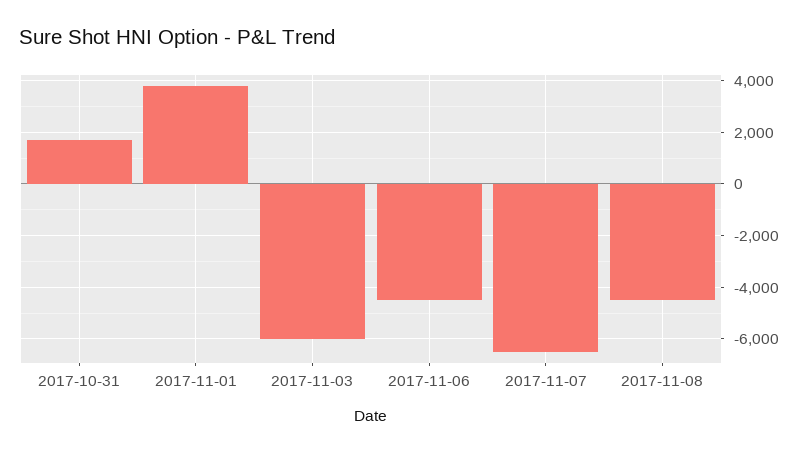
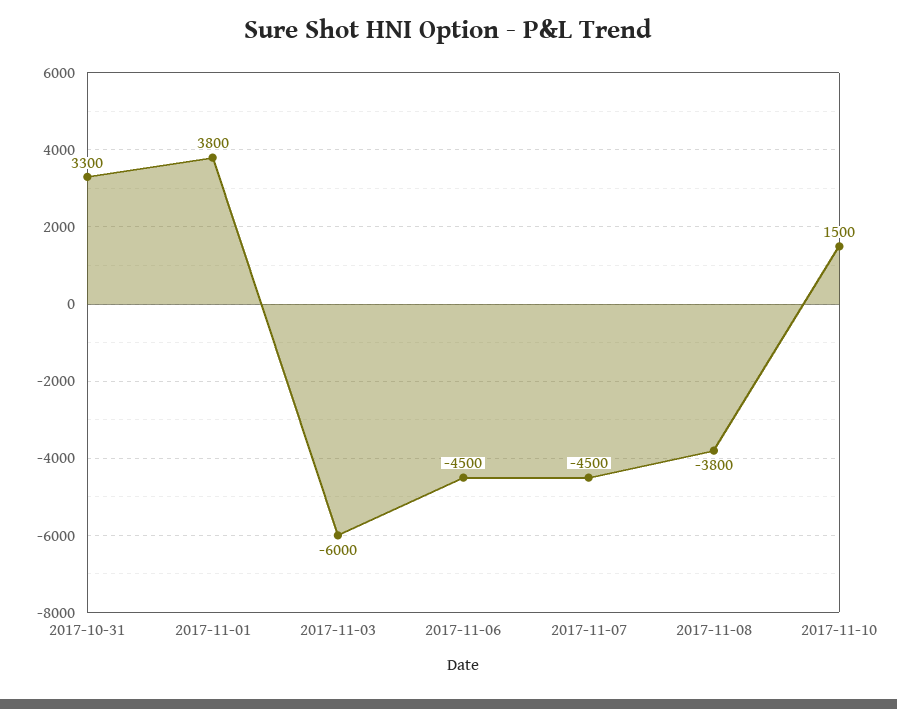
2017-10-31: 1750 -> 3300
2017-11-07: -6500 -> -4500
2017-11-08: -4500 -> -3800
2017-11-10: none -> 1500

